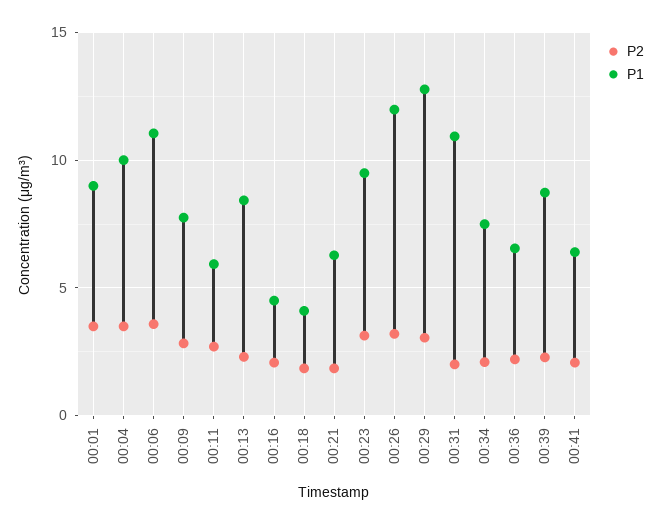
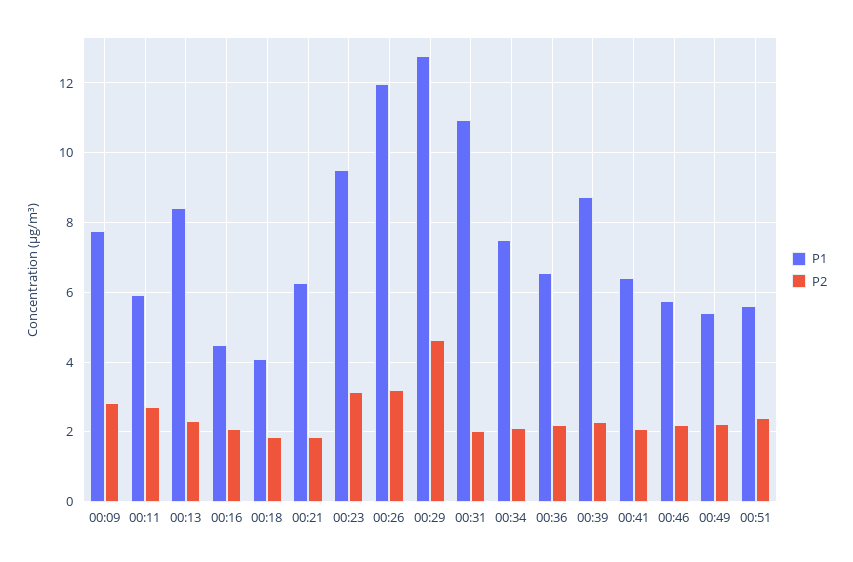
P2, 00:01: 3.5 -> none
P1, 00:01: 9 -> none
P2, 00:04: 3.5 -> none
P1, 00:04: 10 -> none
P2, 00:06: 3.5 -> none
P1, 00:06: 11 -> none
P2, 00:29: 3 -> 4.6
P1, 00:46: none -> 5.8
P2, 00:46: none -> 2.2
P1, 00:49: none -> 5.4
P2, 00:49: none -> 2.2
P1, 00:51: none -> 5.6
P2, 00:51: none -> 2.4

